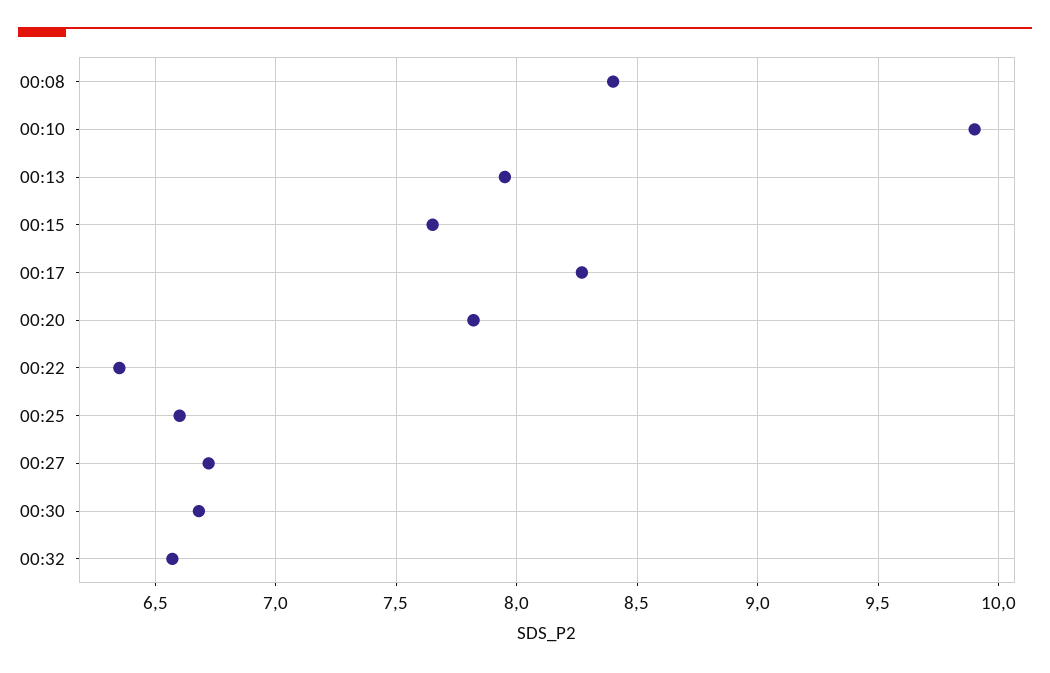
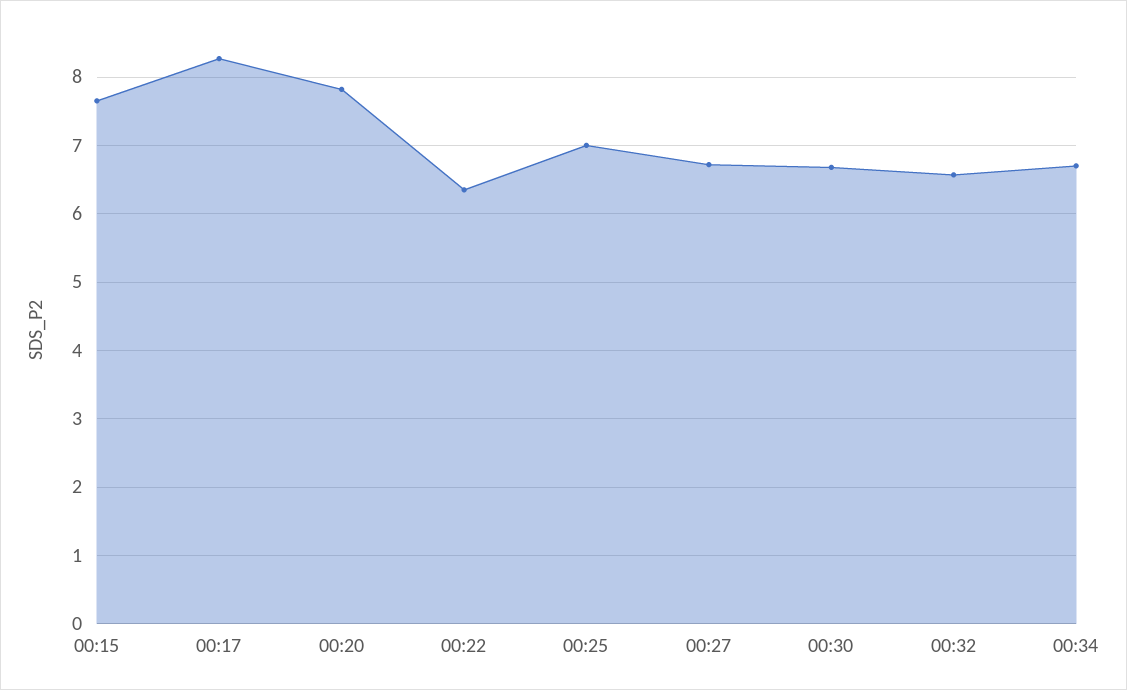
00:08: 8.4 -> none
00:10: 9.9 -> none
00:13: 7.95 -> none
00:25: 6.6 -> 7
00:34: none -> 6.7

